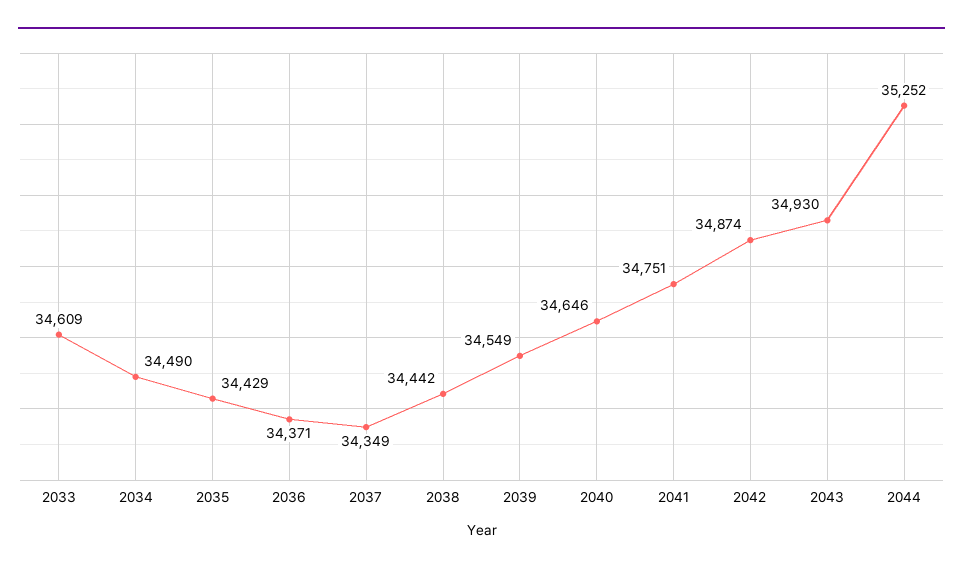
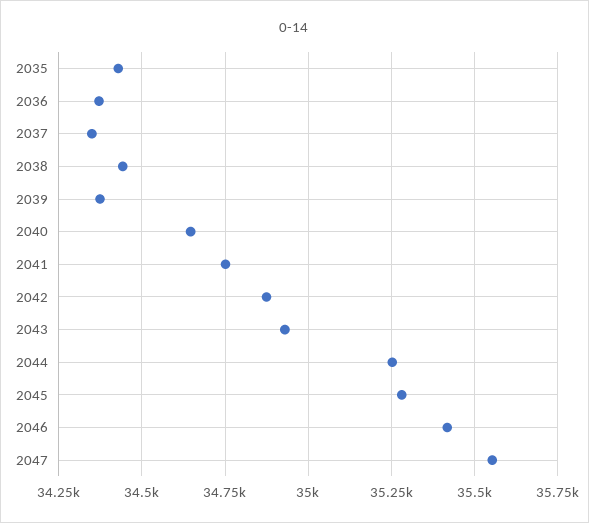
2033: 34609 -> none
2034: 34490 -> none
2039: 34549 -> 34375
2045: none -> 35275
2046: none -> 35425
2047: none -> 35550

